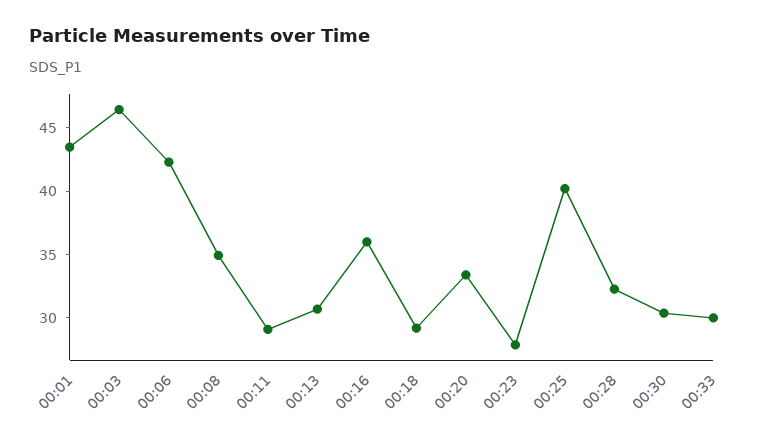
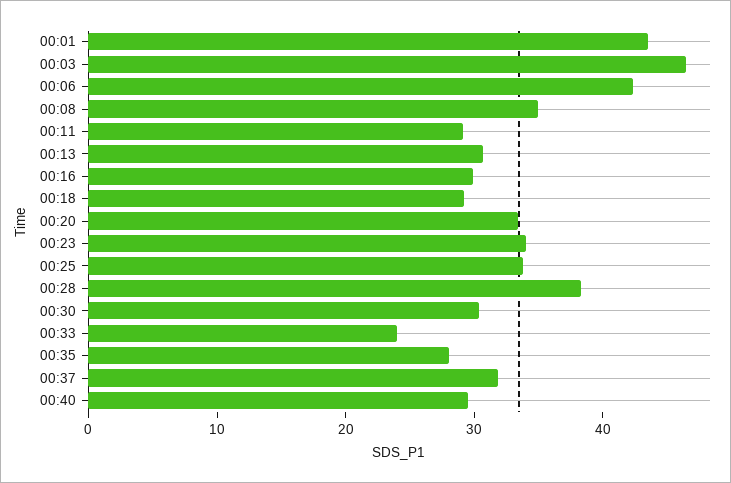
00:16: 36 -> 30
00:23: 28 -> 34
00:25: 40 -> 34
00:28: 32 -> 38
00:33: 30 -> 24
00:35: none -> 28
00:37: none -> 32
00:40: none -> 30

